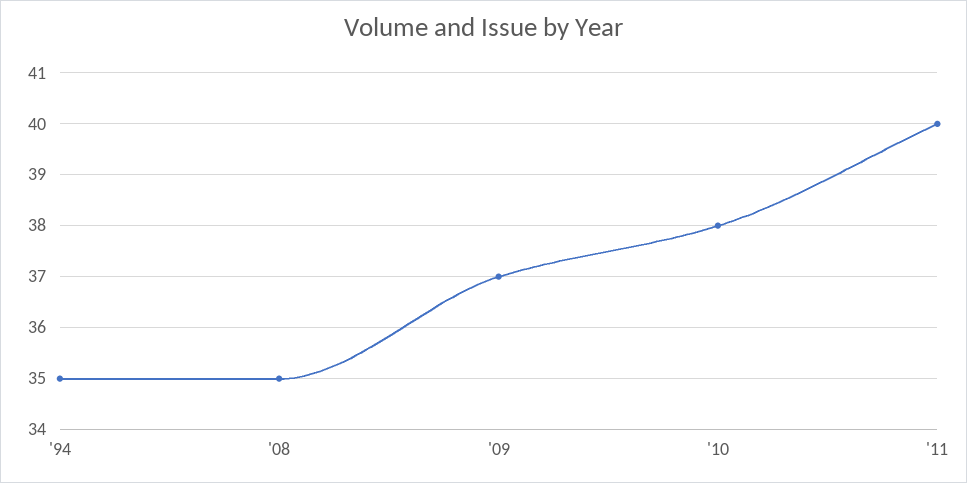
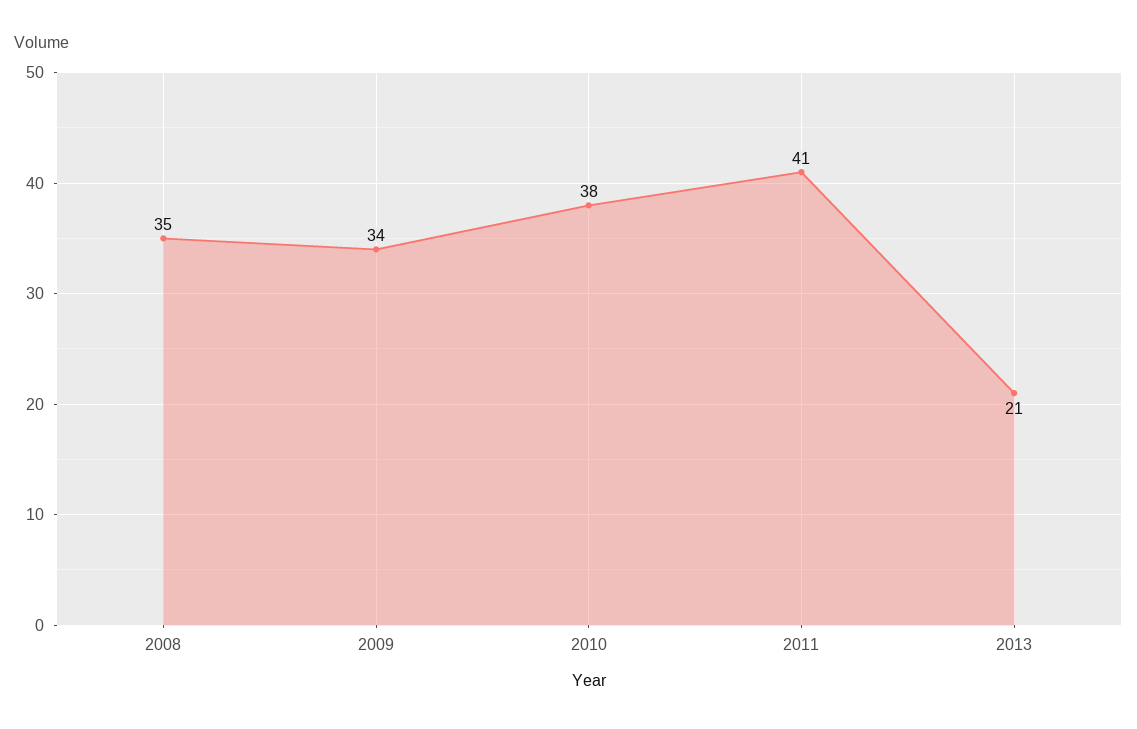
'94: 35 -> none
'09: 37 -> 34
'11: 40 -> 41
2013: none -> 21

